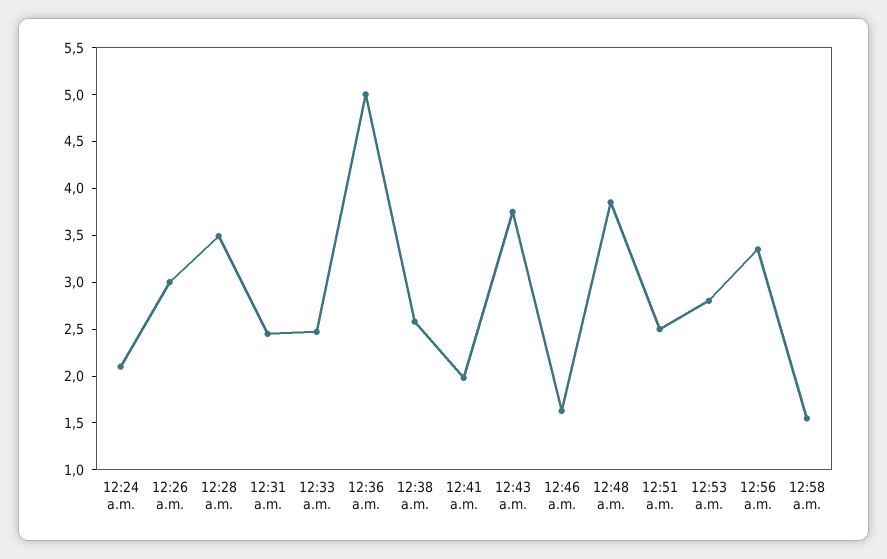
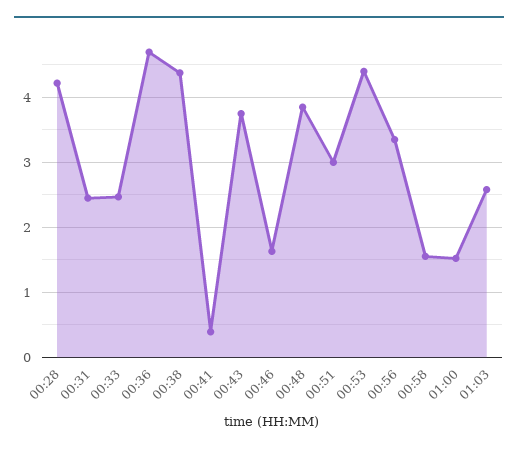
12:24 a.m.: 2.1 -> none
12:26 a.m.: 3 -> none
12:28 a.m.: 3.5 -> 4.2
12:36 a.m.: 5 -> 4.7
12:38 a.m.: 2.6 -> 4.4
12:41 a.m.: 2 -> 0.4
12:51 a.m.: 2.5 -> 3
12:53 a.m.: 2.8 -> 4.4
01:00: none -> 1.5
01:03: none -> 2.6

